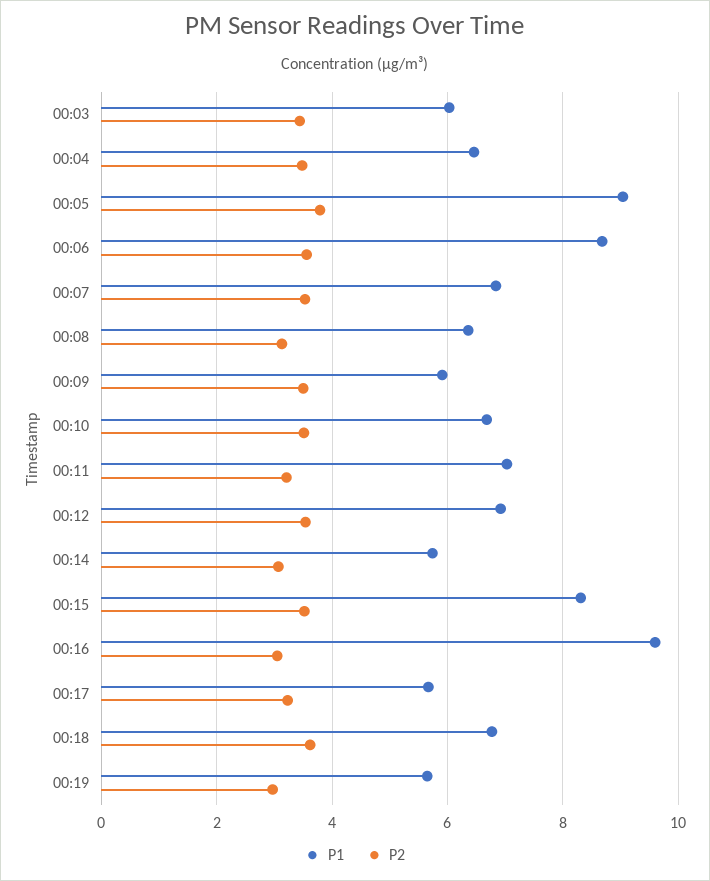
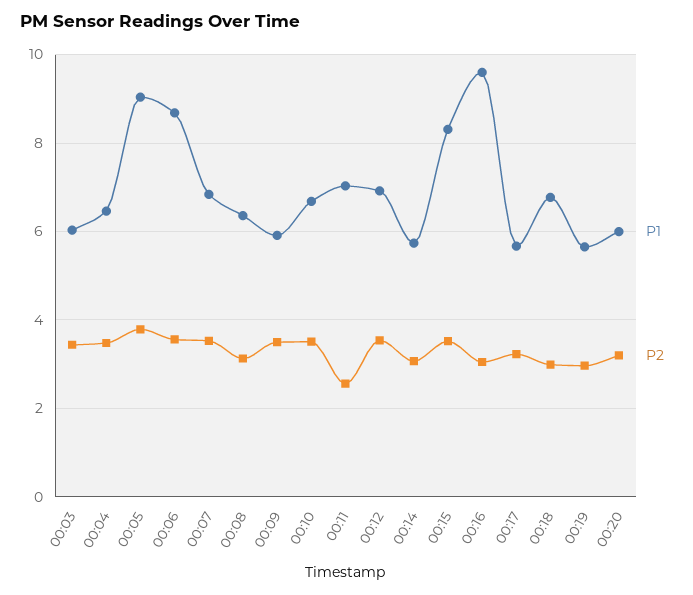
P2, 00:11: 3.2 -> 2.6
P2, 00:18: 3.6 -> 3
P1, 00:20: none -> 6
P2, 00:20: none -> 3.2

